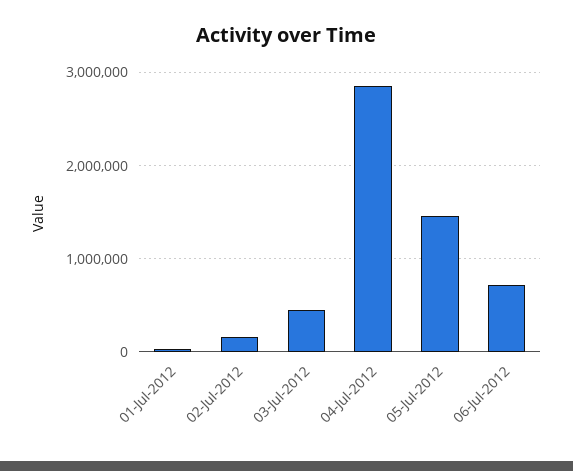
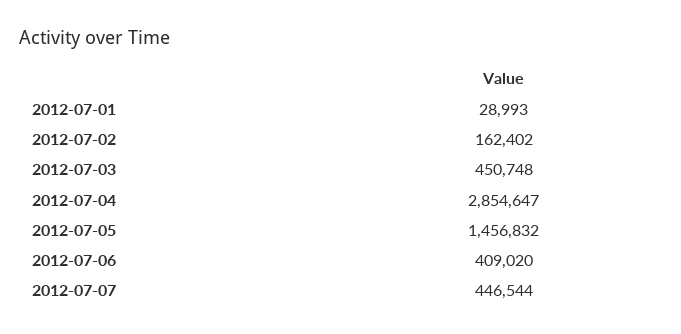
06-Jul-2012: 700000 -> 409020
2012-07-07: none -> 446544

